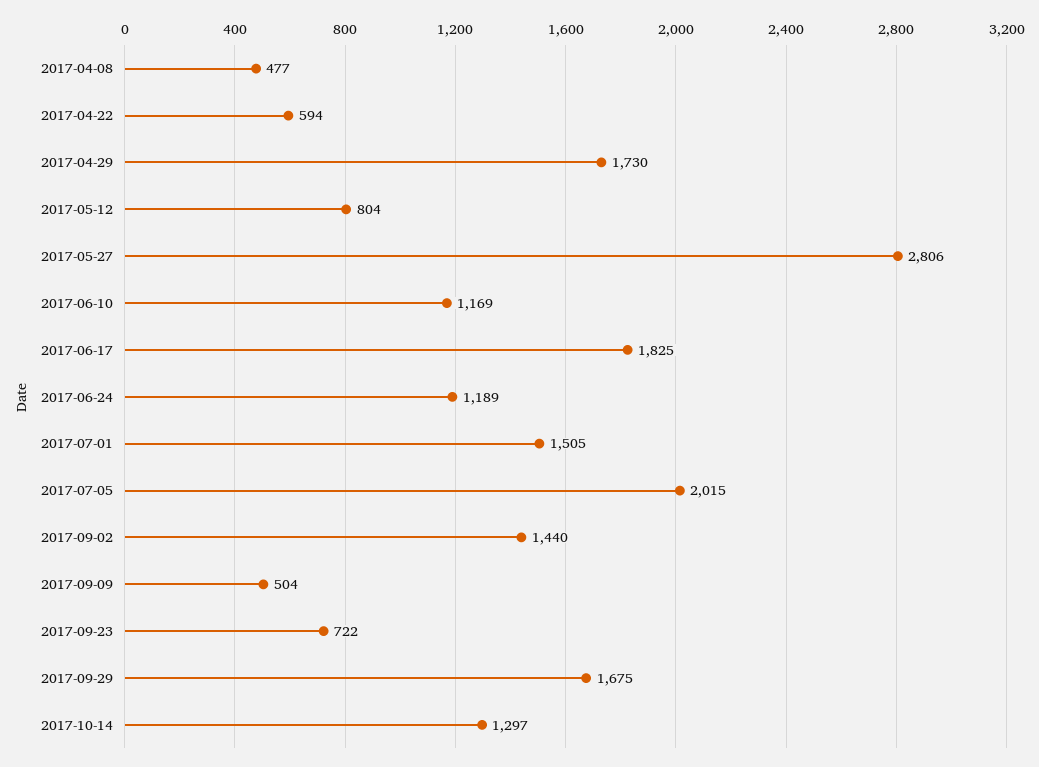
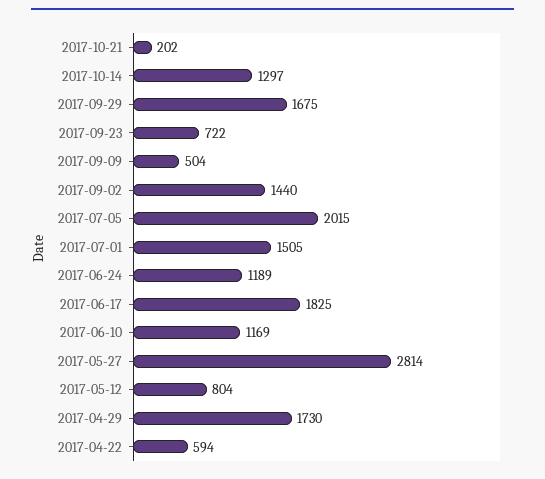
2017-04-08: 477 -> none
2017-05-27: 2806 -> 2814
2017-10-21: none -> 202

